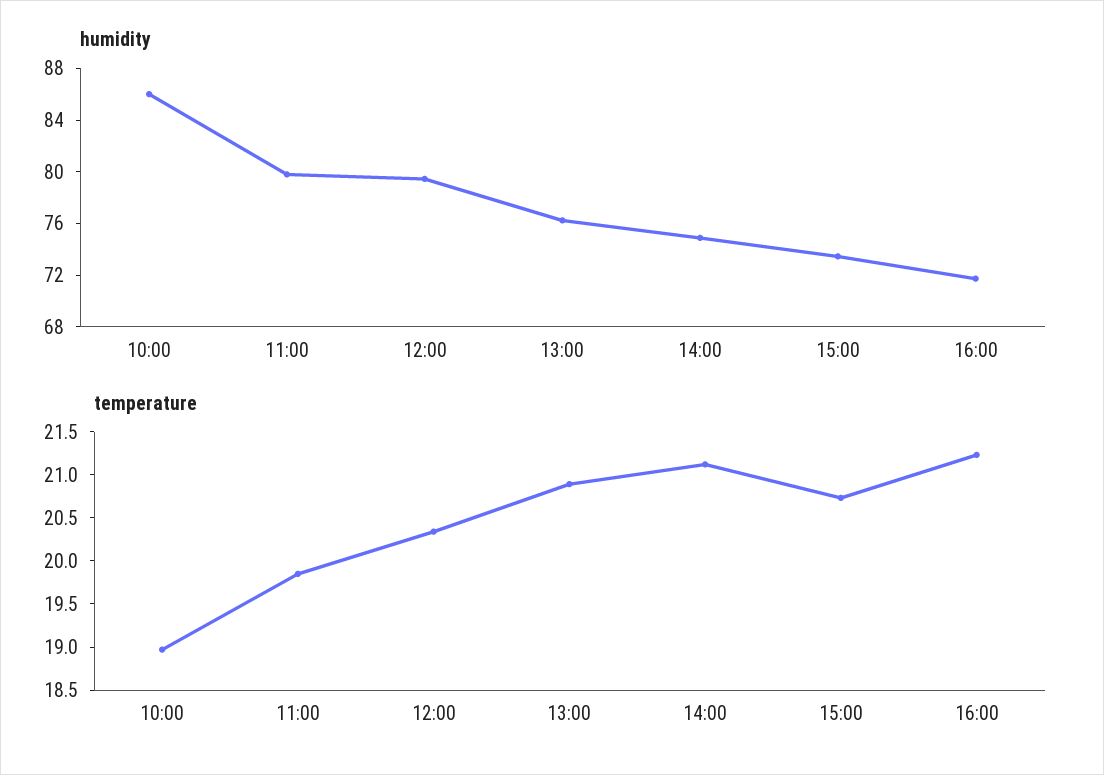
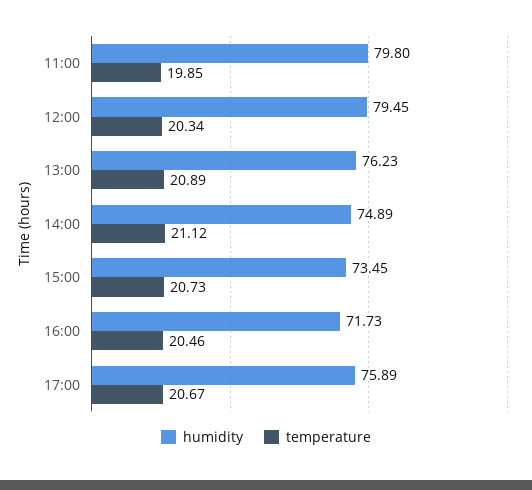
humidity, 10:00: 86 -> none
temperature, 10:00: 19 -> none
temperature, 16:00: 21.2 -> 20.46
humidity, 17:00: none -> 75.89
temperature, 17:00: none -> 20.67

